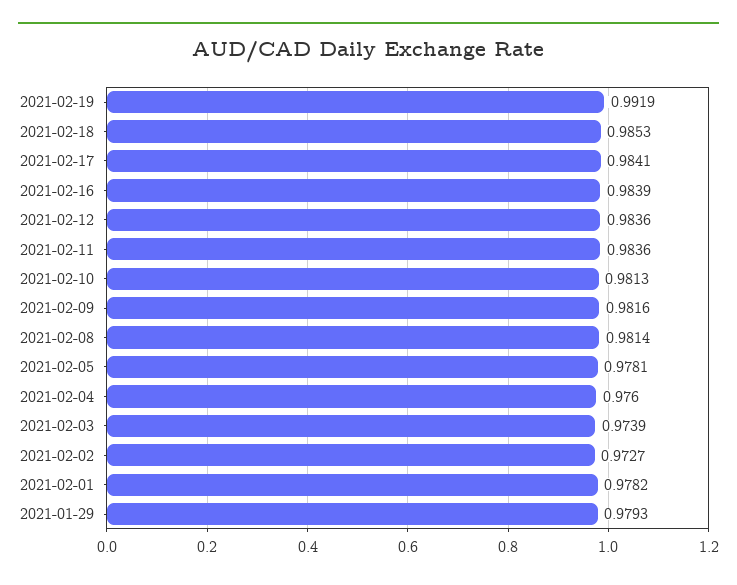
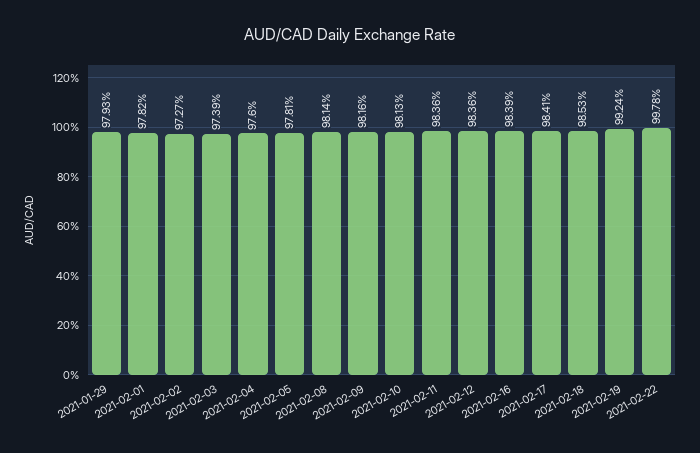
2021-02-19: 0.9919 -> 0.9924
2021-02-22: none -> 0.9978

